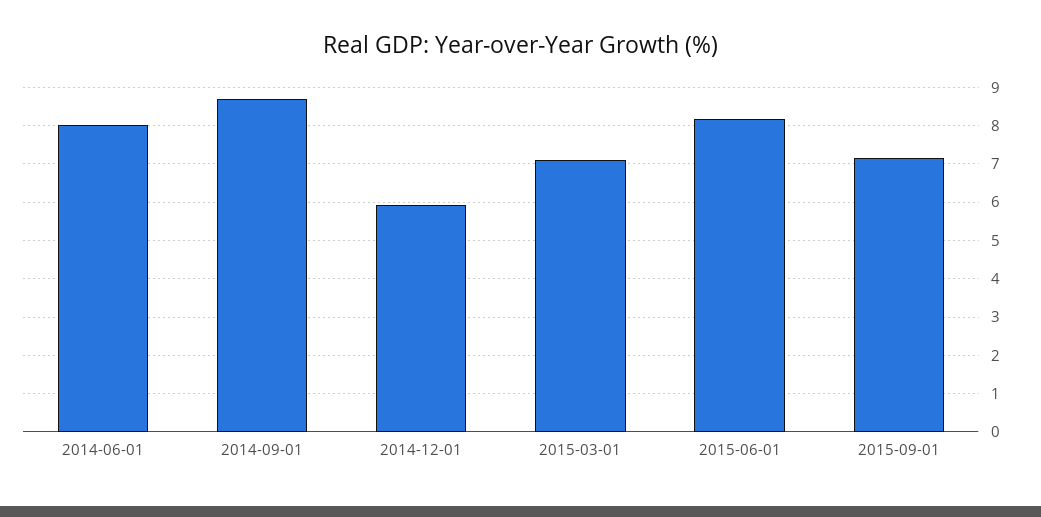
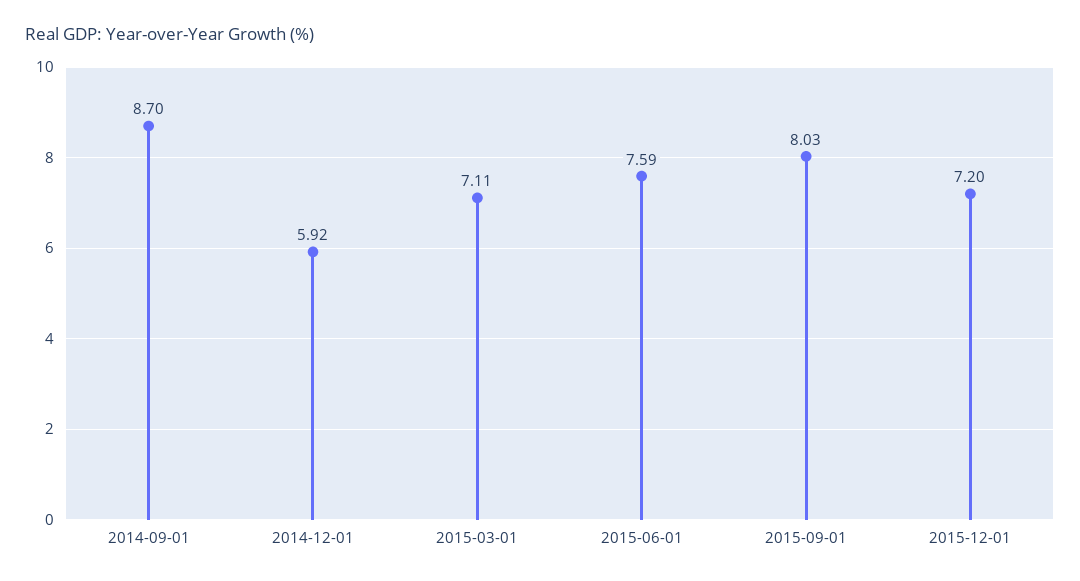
2014-06-01: 8 -> none
2015-06-01: 8.2 -> 7.59
2015-09-01: 7.2 -> 8.03
2015-12-01: none -> 7.2

